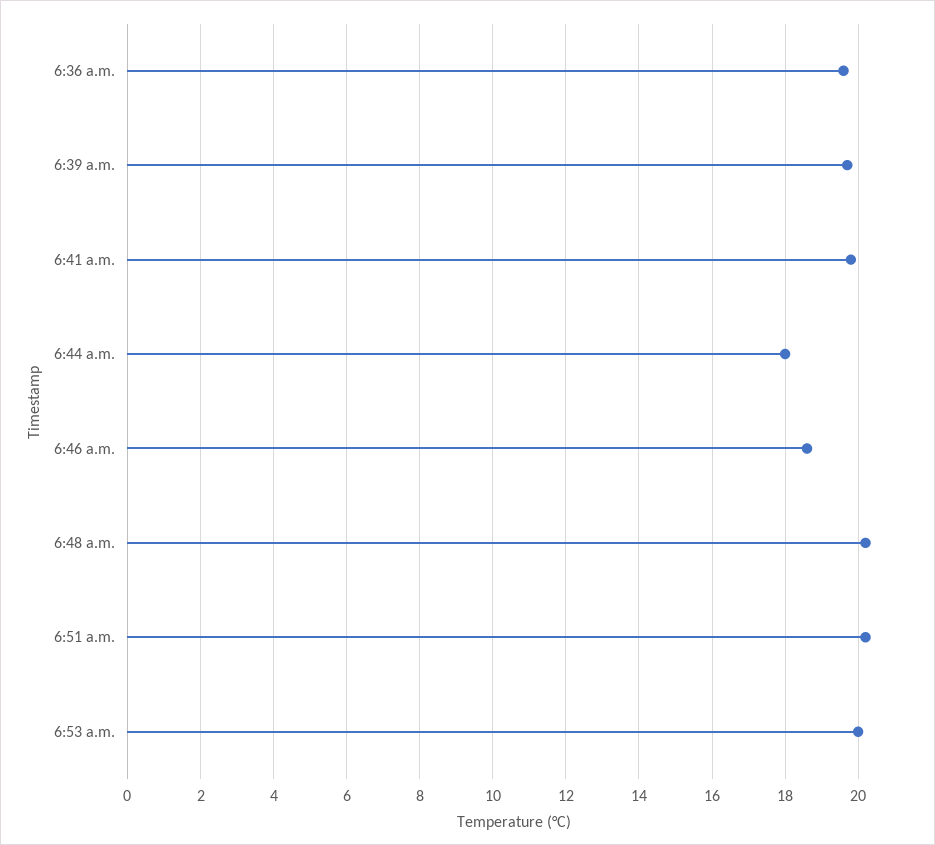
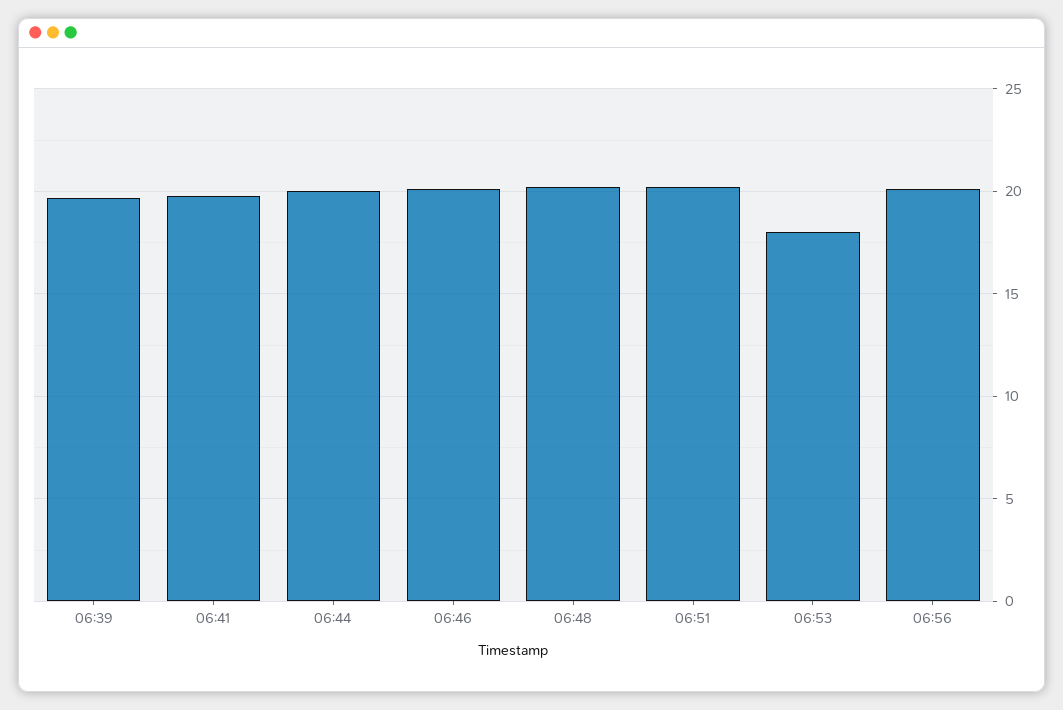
6:36 a.m.: 19.5 -> none
6:44 a.m.: 18 -> 20
6:46 a.m.: 18.5 -> 20
6:53 a.m.: 20 -> 18
06:56: none -> 20

